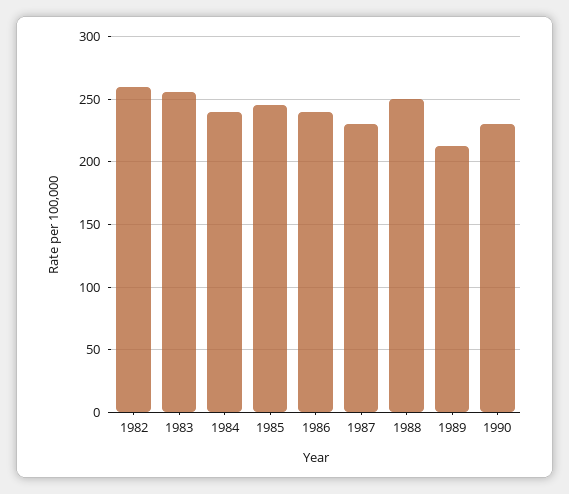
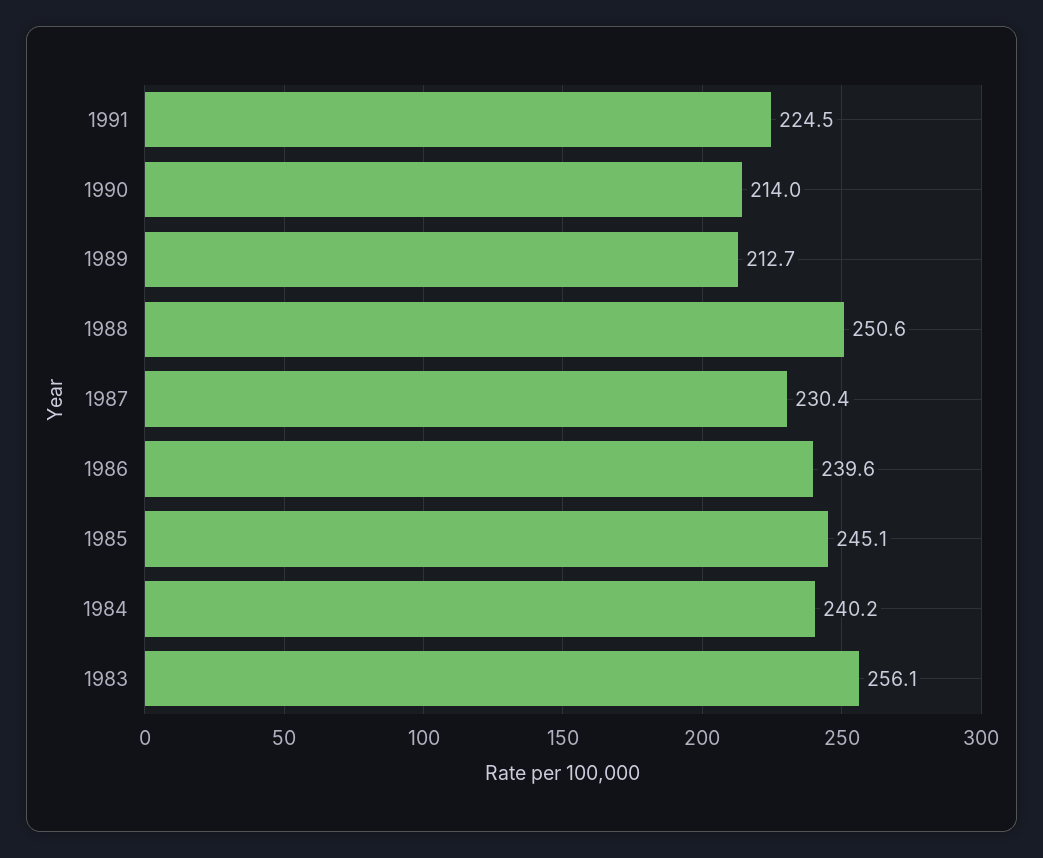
1982: 260 -> none
1990: 230 -> 214
1991: none -> 224.5

